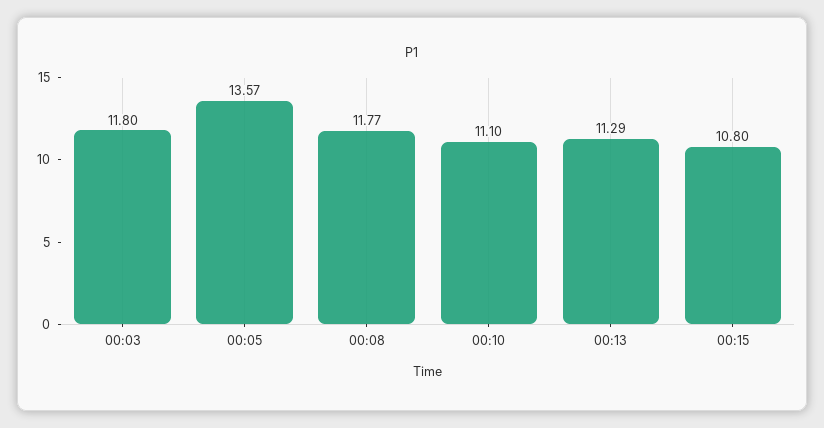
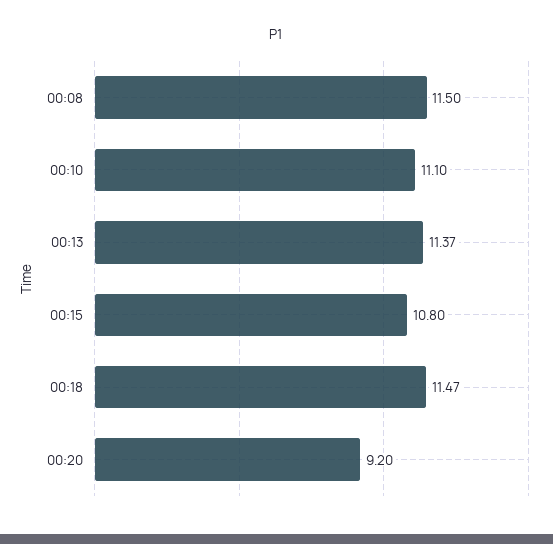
00:03: 11.8 -> none
00:05: 13.57 -> none
00:08: 11.77 -> 11.5
00:13: 11.29 -> 11.37
00:18: none -> 11.47
00:20: none -> 9.2

